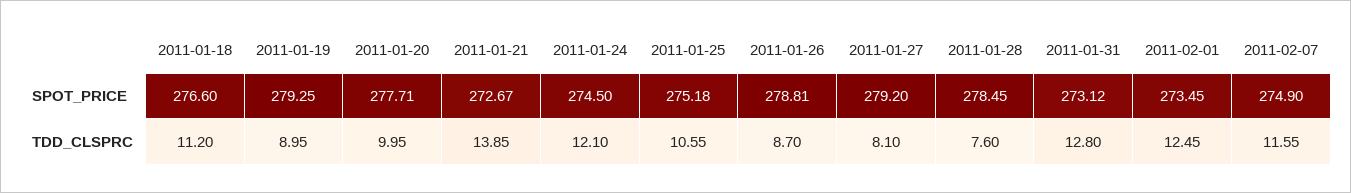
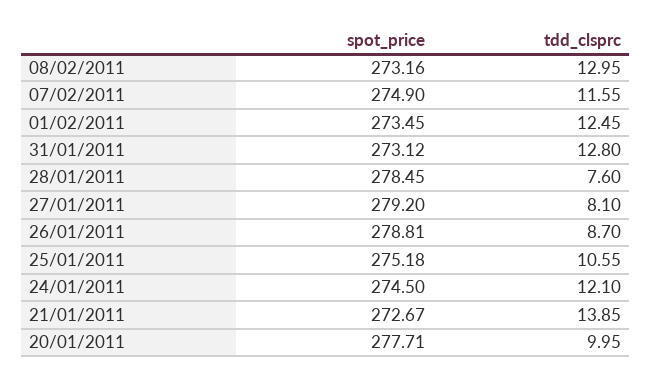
2011-01-18, SPOT_PRICE: 276.6 -> none
2011-01-19, SPOT_PRICE: 279.25 -> none
2011-01-18, TDD_CLSPRC: 11.2 -> none
2011-01-19, TDD_CLSPRC: 8.95 -> none
08/02/2011, SPOT_PRICE: none -> 273.16
08/02/2011, TDD_CLSPRC: none -> 12.95

